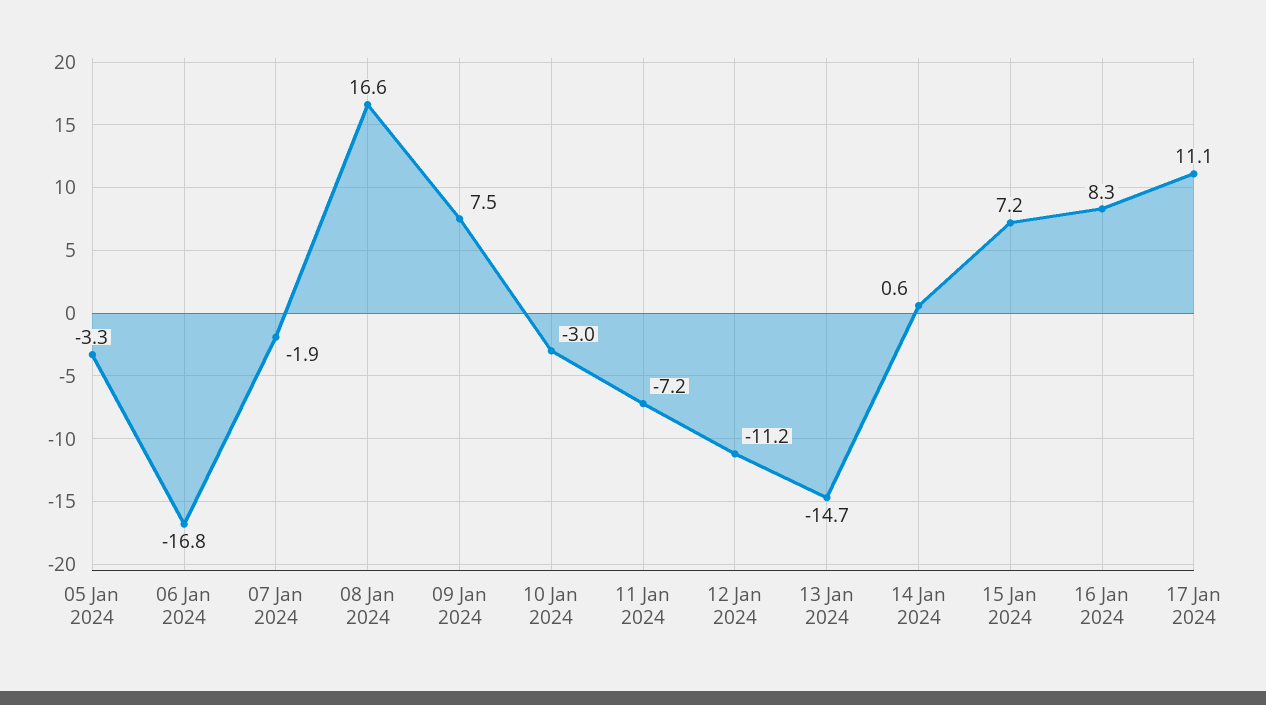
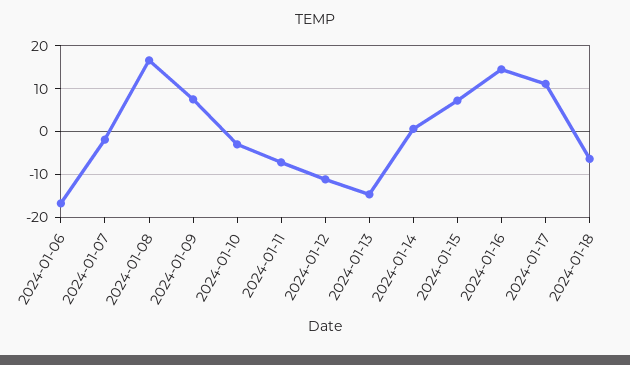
05 Jan 2024: -3.3 -> none
16 Jan 2024: 8.3 -> 14
2024-01-18: none -> -6

